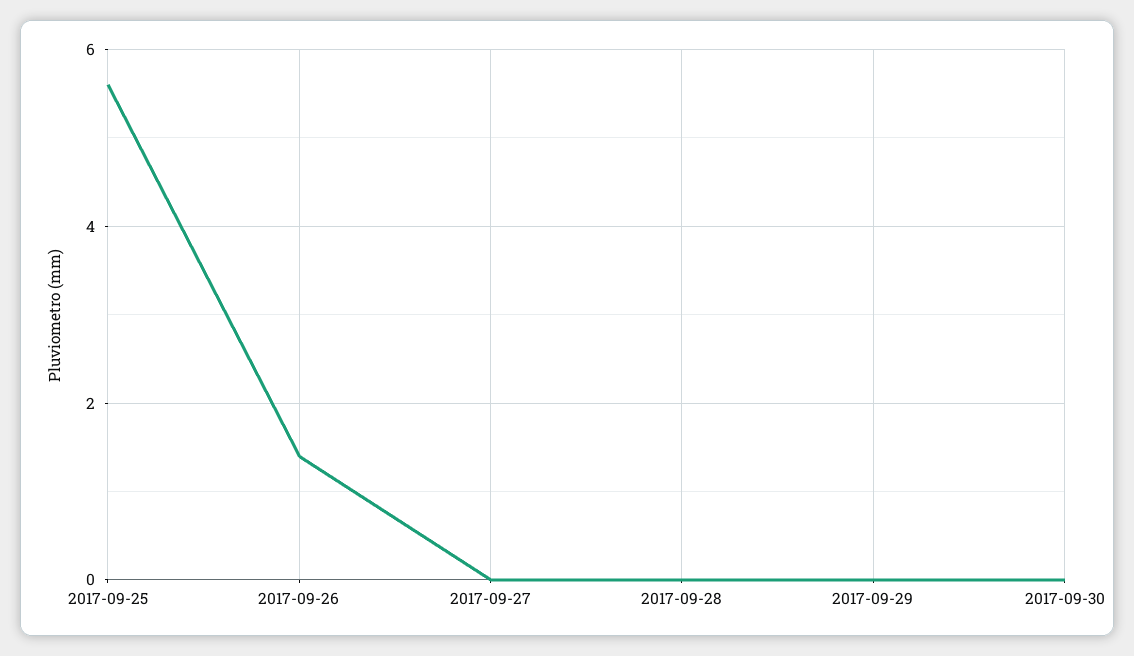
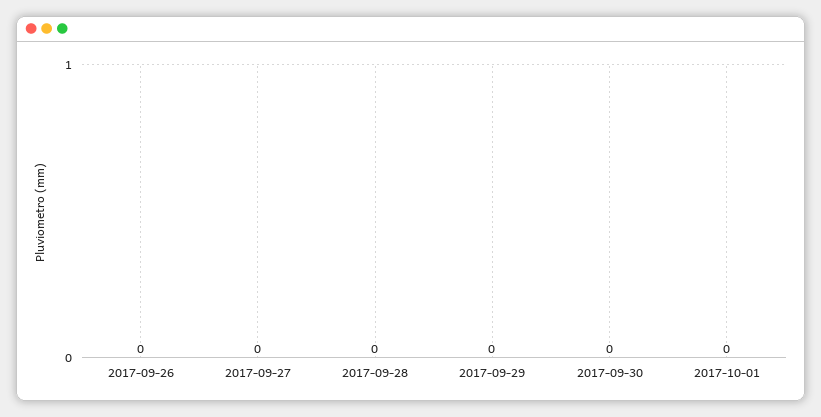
2017-09-25: 5.5 -> none
2017-09-26: 1.5 -> 0
2017-10-01: none -> 0

